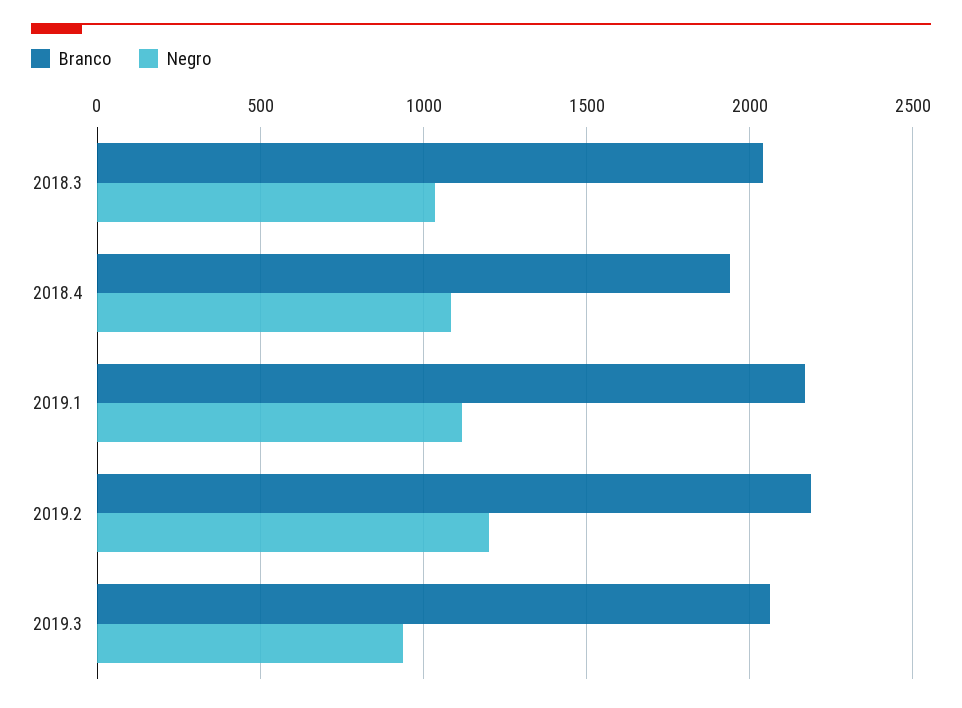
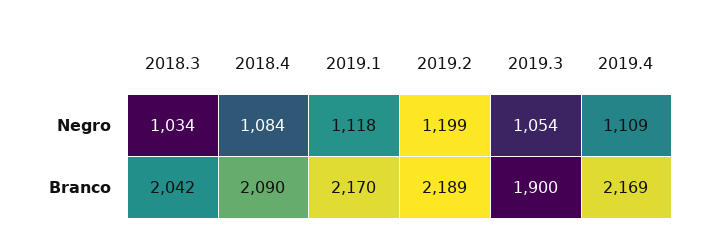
Branco, 2018.4: 1950 -> 2090
Branco, 2019.3: 2050 -> 1900
Negro, 2019.3: 950 -> 1054
Negro, 2019.4: none -> 1109
Branco, 2019.4: none -> 2169

